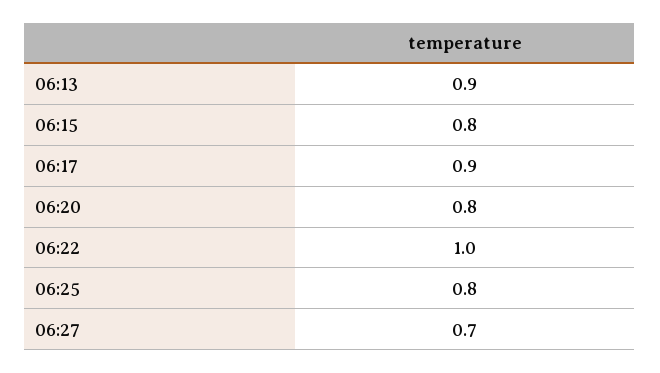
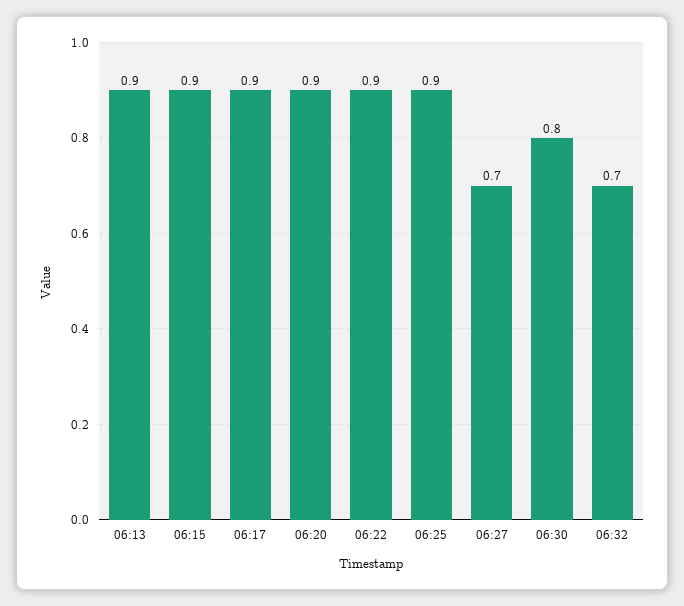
06:15: 0.8 -> 0.9
06:20: 0.8 -> 0.9
06:22: 1 -> 0.9
06:25: 0.8 -> 0.9
06:30: none -> 0.8
06:32: none -> 0.7

